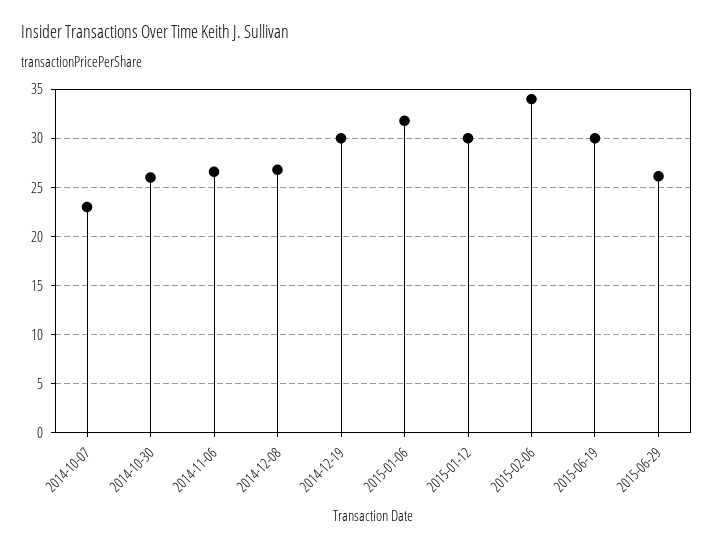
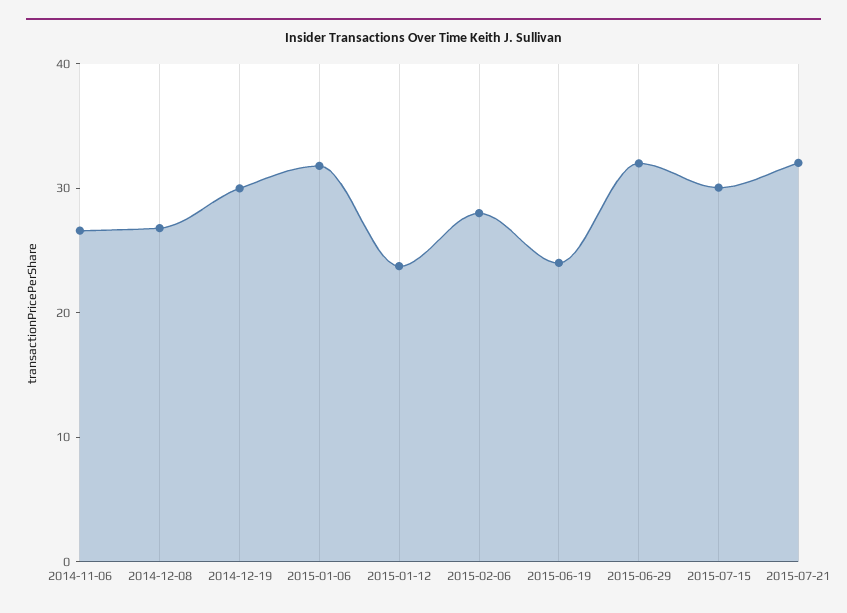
2014-10-07: 23 -> none
2014-10-30: 26 -> none
2015-01-12: 30 -> 24
2015-02-06: 34 -> 28
2015-06-19: 30 -> 24
2015-06-29: 26 -> 32
2015-07-15: none -> 30
2015-07-21: none -> 32

